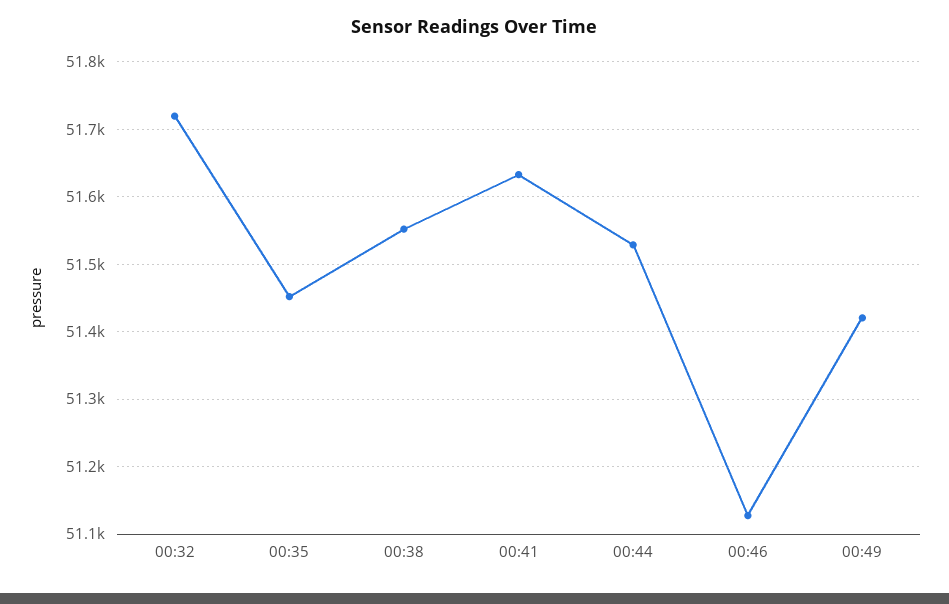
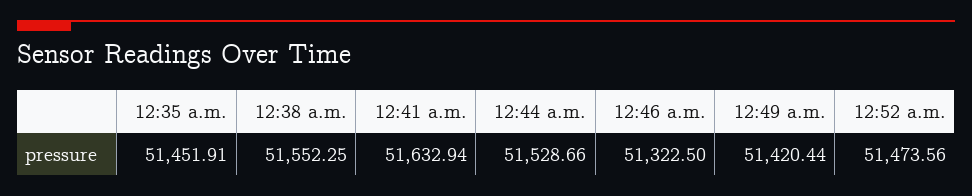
00:32: 51720 -> none
00:46: 51130 -> 51322.5
12:52 a.m.: none -> 51473.56

